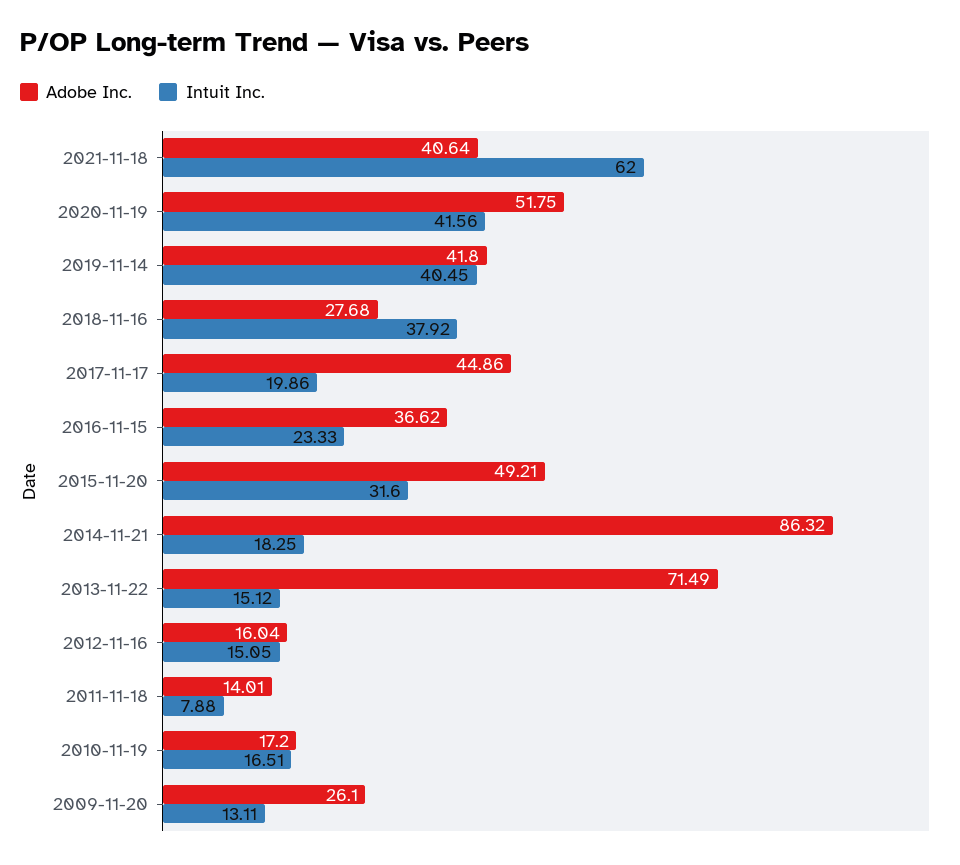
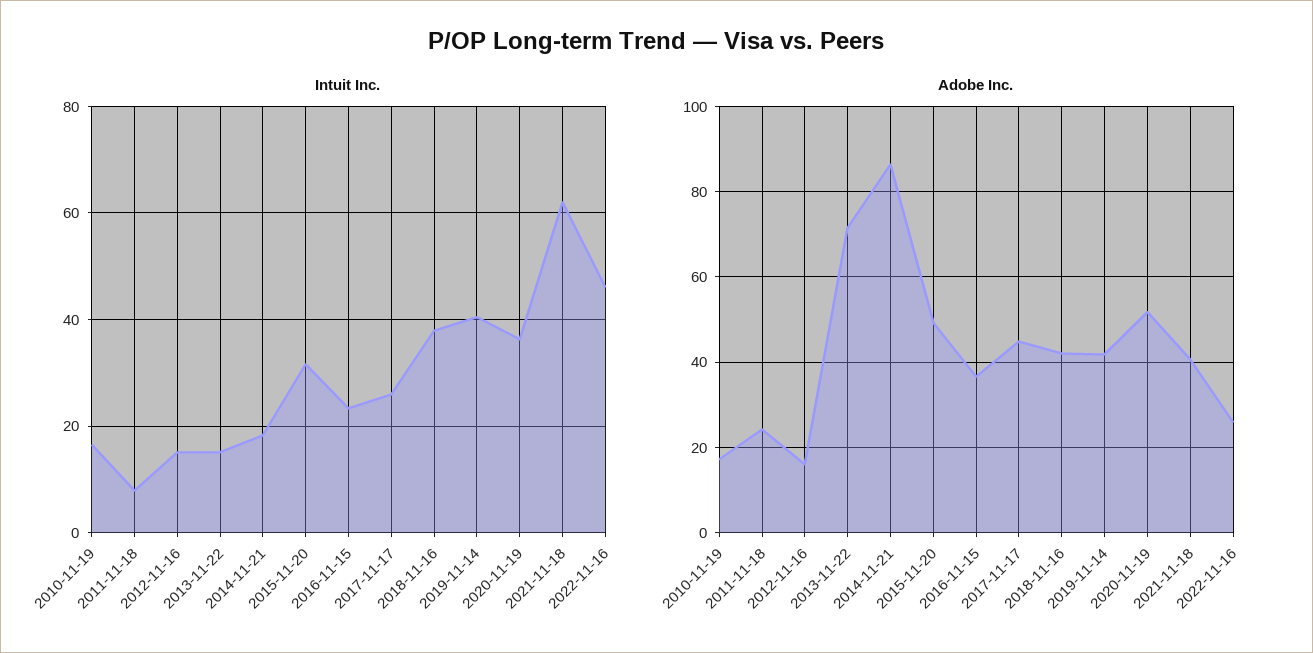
Intuit Inc., 2020-11-19: 41.56 -> 36
Adobe Inc., 2018-11-16: 27.68 -> 42
Intuit Inc., 2017-11-17: 19.86 -> 26
Adobe Inc., 2011-11-18: 14.01 -> 24
Adobe Inc., 2009-11-20: 26.1 -> none
Intuit Inc., 2009-11-20: 13.11 -> none
Intuit Inc., 2022-11-16: none -> 46
Adobe Inc., 2022-11-16: none -> 26

